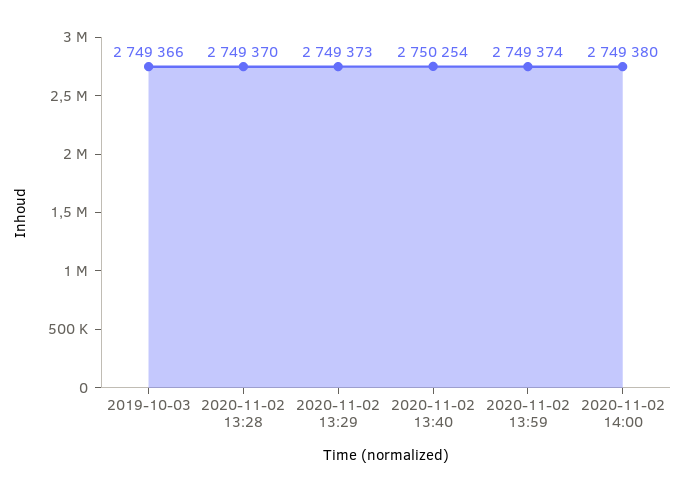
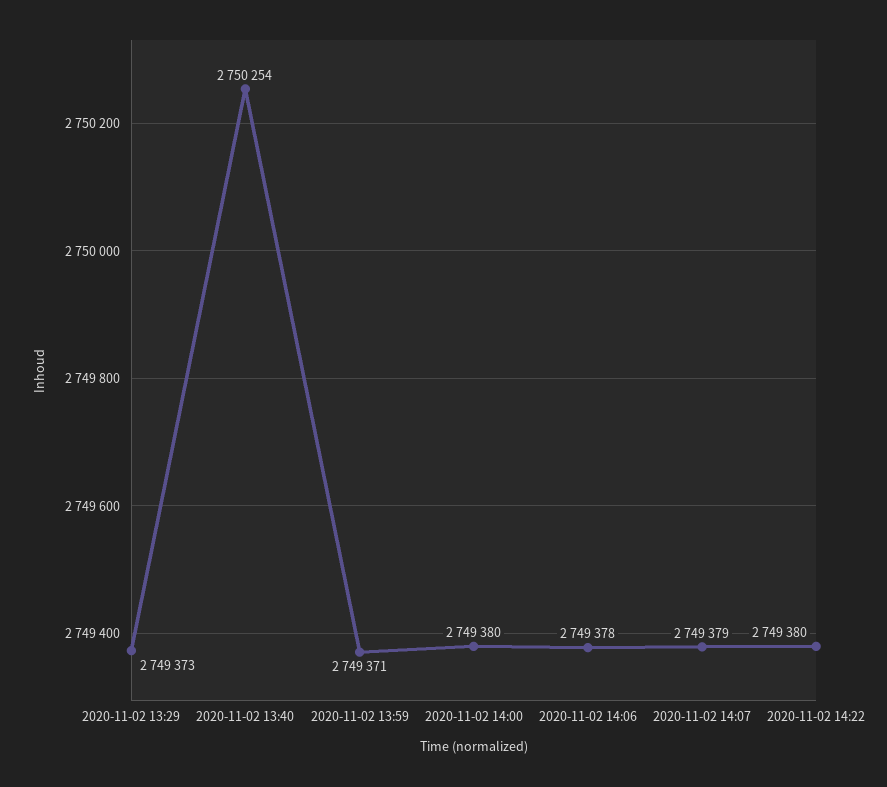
2019-10-03: 2749366 -> none
2020-11-02 13:28: 2749370 -> none
2020-11-02 13:59: 2749374 -> 2749371
2020-11-02 14:06: none -> 2749378
2020-11-02 14:07: none -> 2749379
2020-11-02 14:22: none -> 2749380

